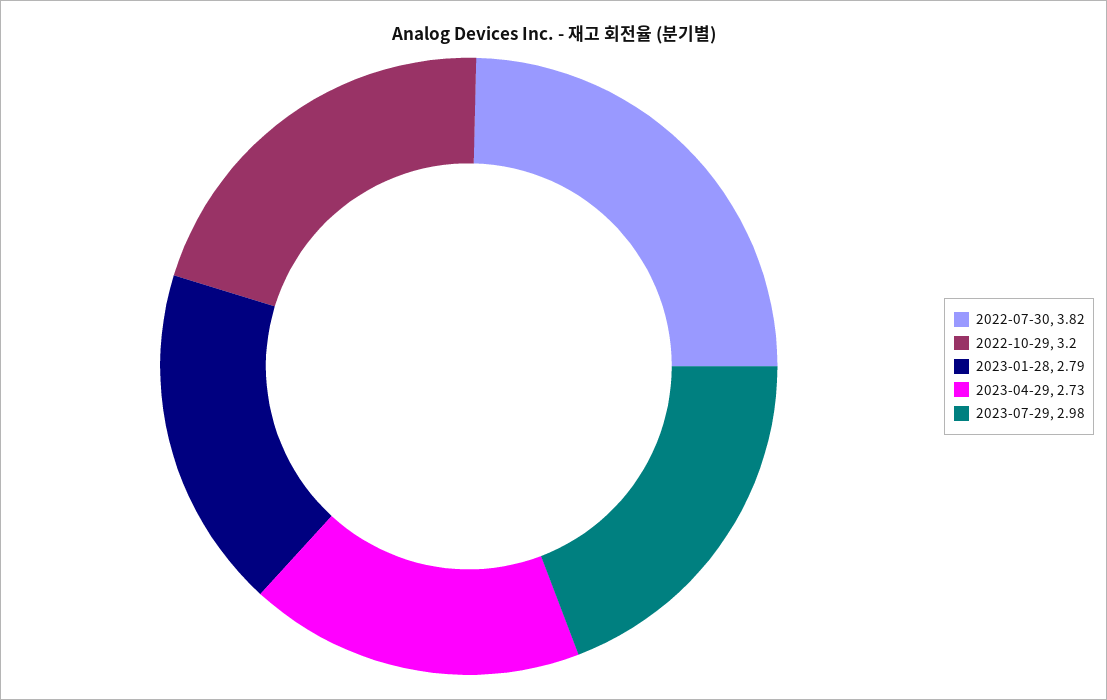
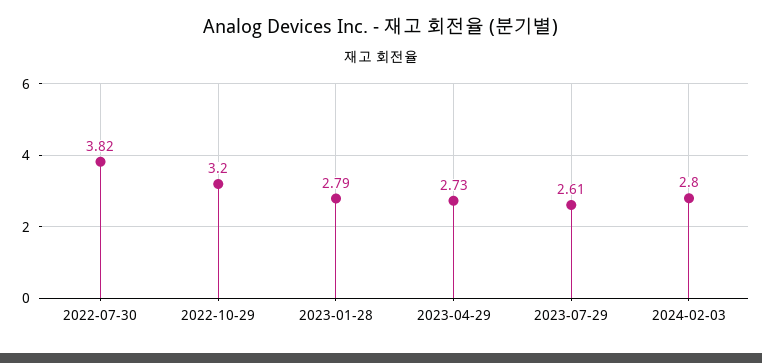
2023-07-29: 2.98 -> 2.61
2024-02-03: none -> 2.8

